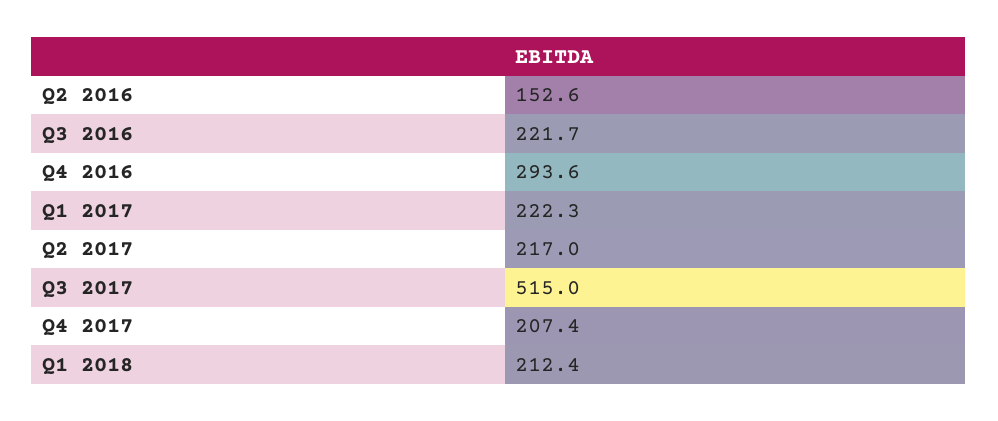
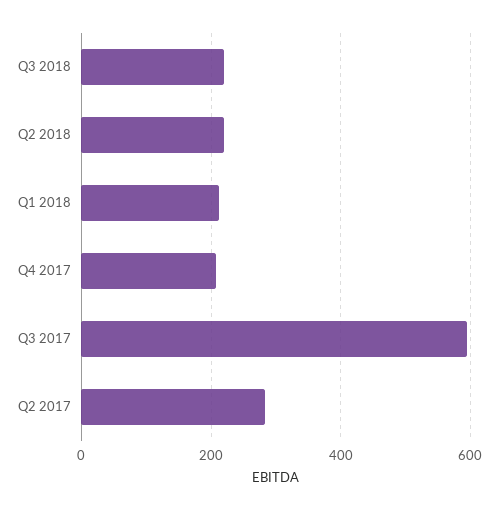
Q2 2016: 152.6 -> none
Q3 2016: 221.7 -> none
Q4 2016: 293.6 -> none
Q1 2017: 222.3 -> none
Q2 2017: 217 -> 280
Q3 2017: 515 -> 600
Q3 2018: none -> 220
Q2 2018: none -> 220

